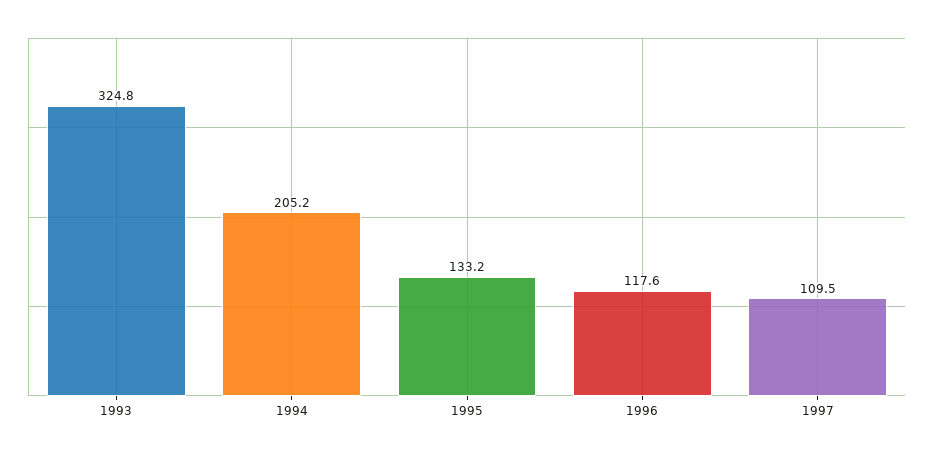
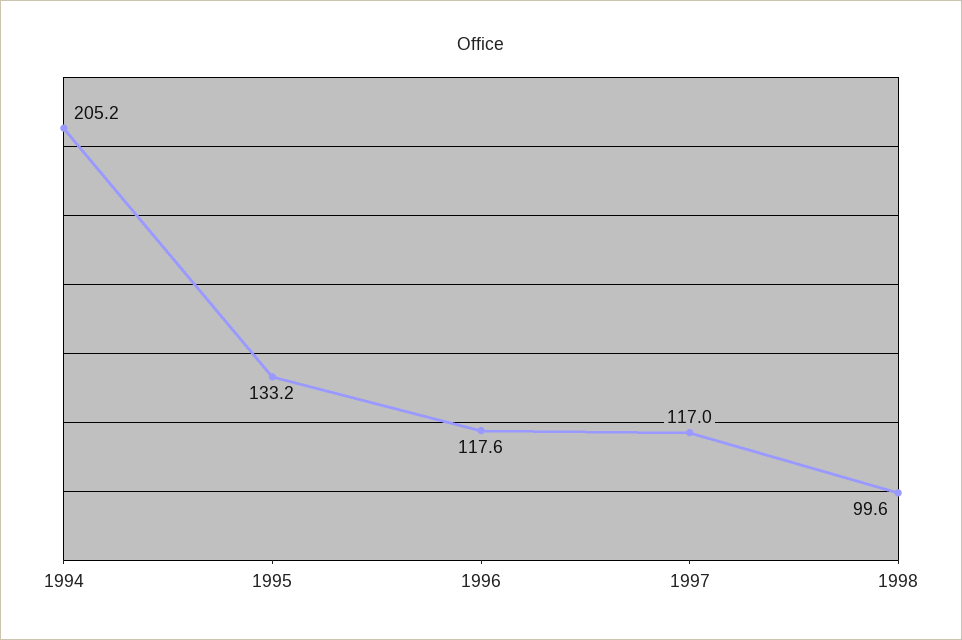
1993: 324.8 -> none
1997: 109.5 -> 117
1998: none -> 99.6

